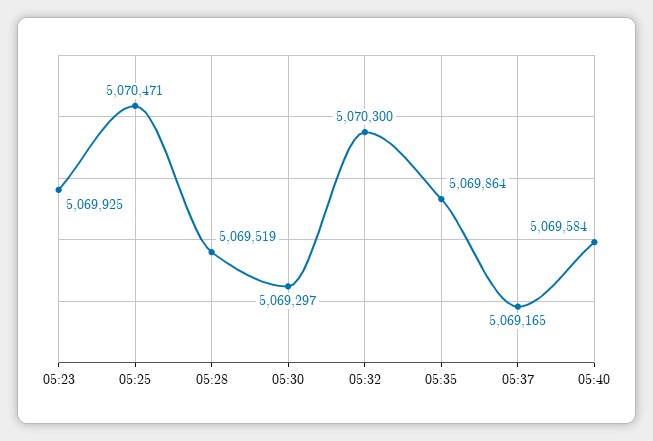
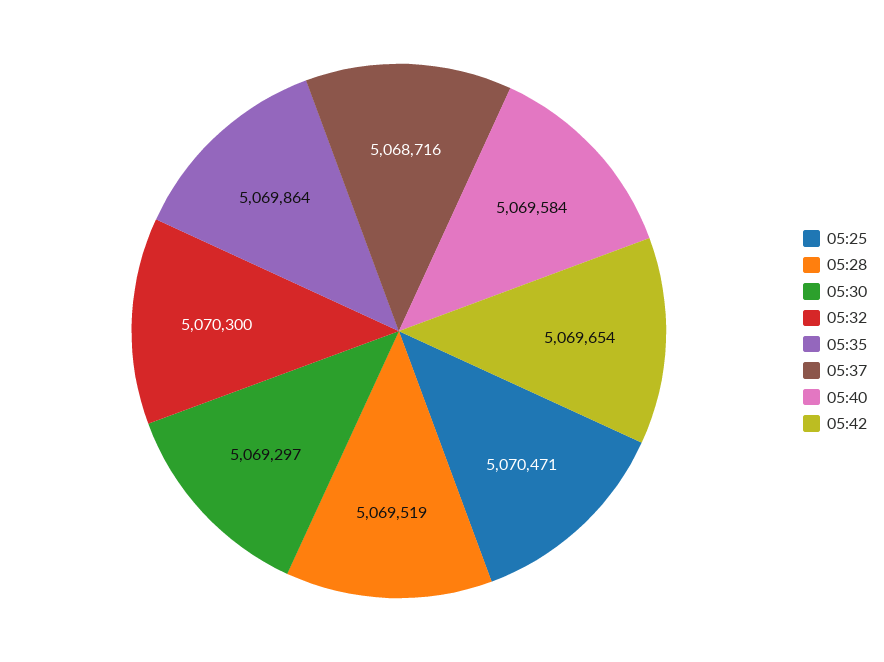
05:23: 5069925 -> none
05:37: 5069165 -> 5068716
05:42: none -> 5069654

